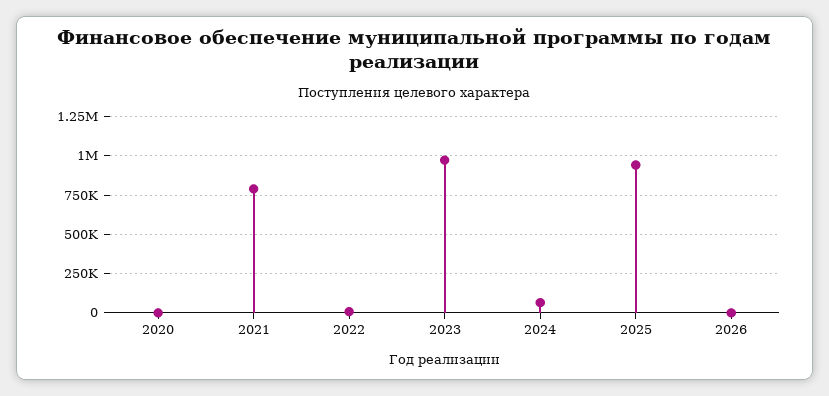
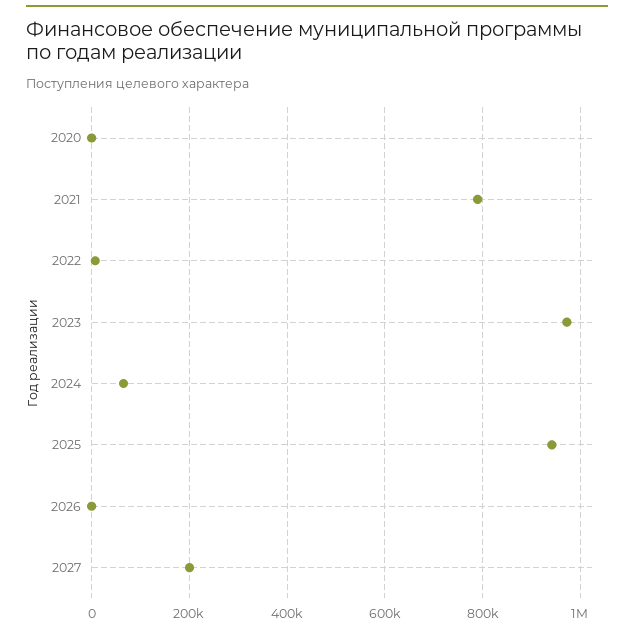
2027: none -> 200000

